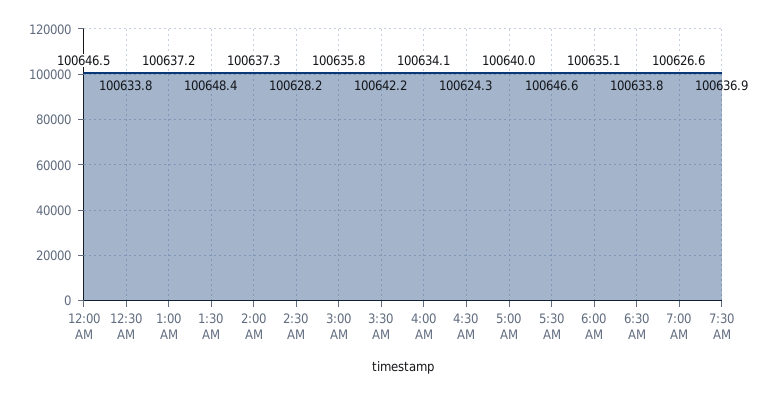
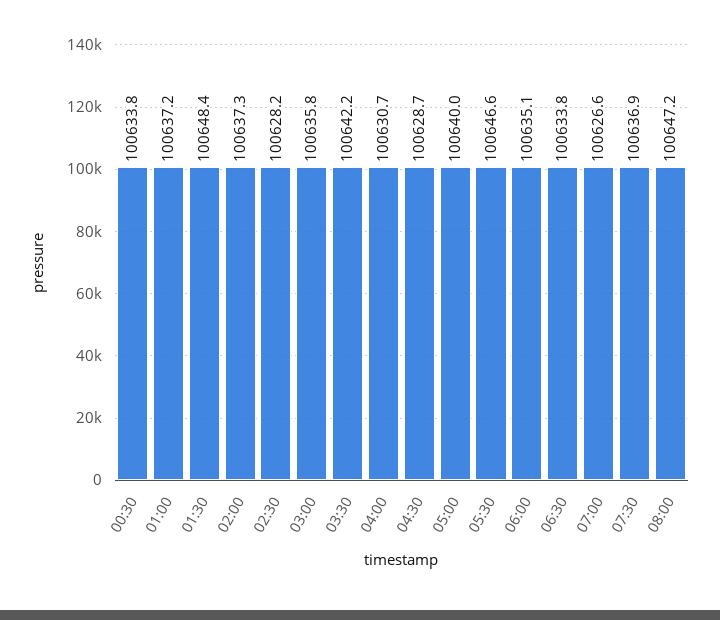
12:00 AM: 100646.5 -> none
4:00 AM: 100634.1 -> 100630.7
4:30 AM: 100624.3 -> 100628.7
08:00: none -> 100647.2

